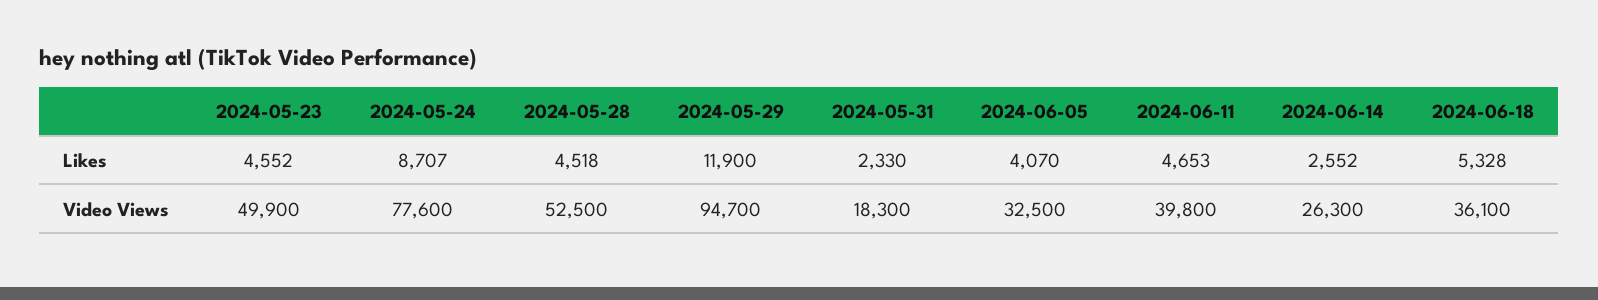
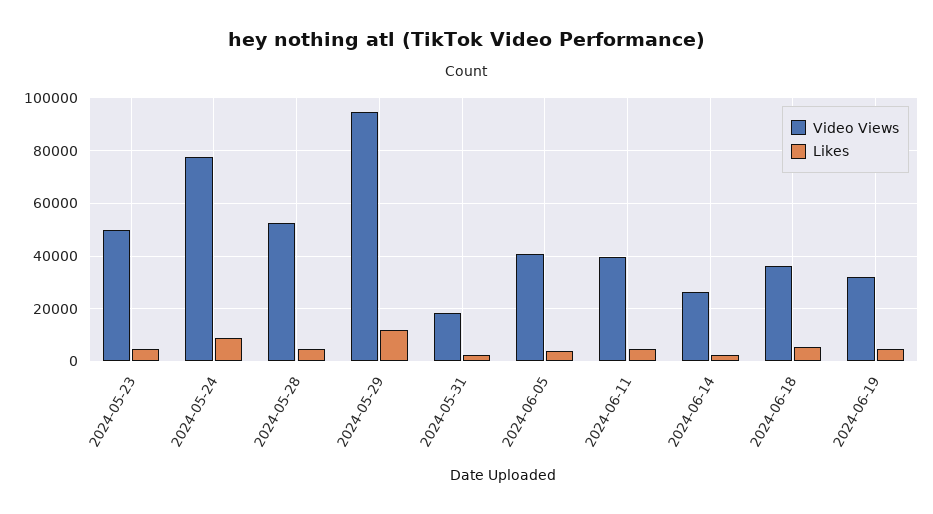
Video Views, 2024-06-05: 32500 -> 40000
Video Views, 2024-06-19: none -> 32500
Likes, 2024-06-19: none -> 5000

